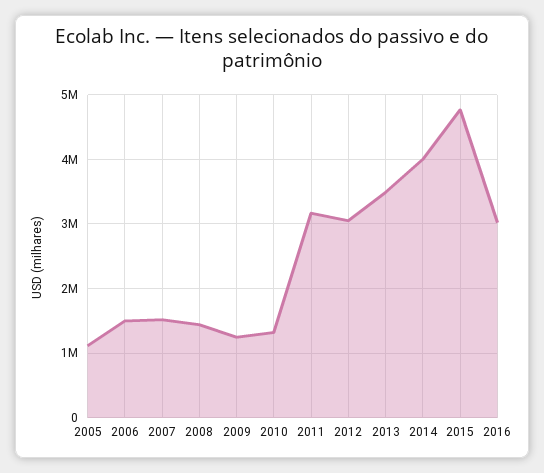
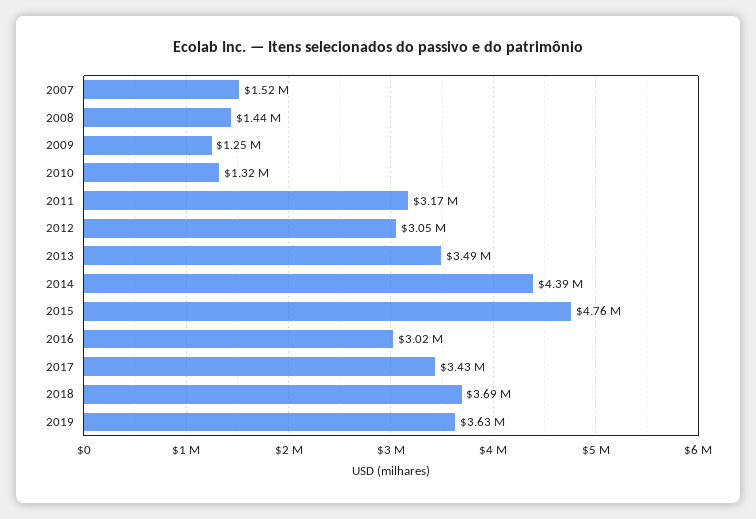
2005: 1100000 -> none
2006: 1500000 -> none
2014: 4000000 -> 4390000
2017: none -> 3430000
2018: none -> 3690000
2019: none -> 3630000

